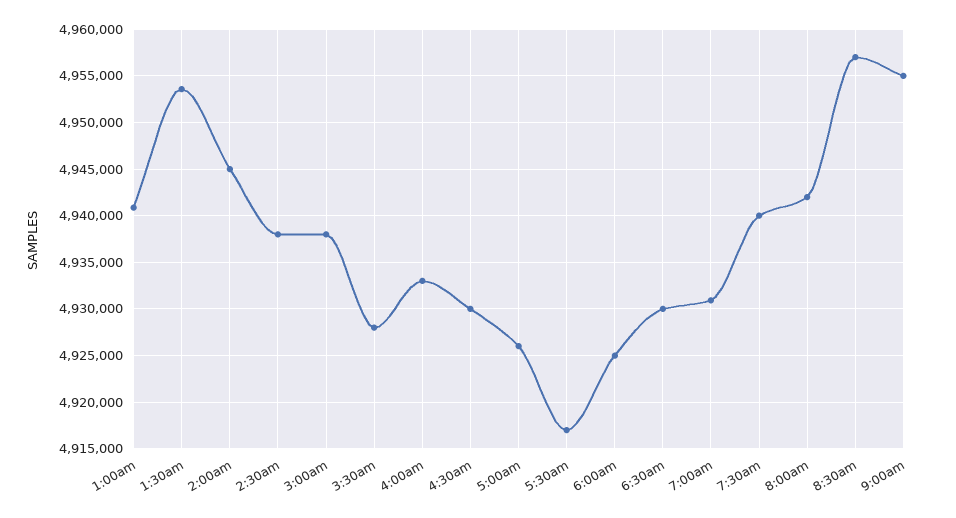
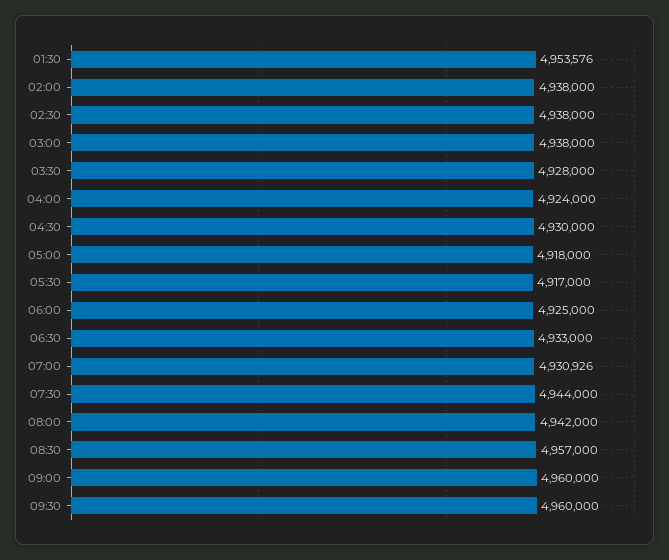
1:00am: 4941000 -> none
2:00am: 4945000 -> 4938000
4:00am: 4933000 -> 4924000
5:00am: 4926000 -> 4918000
6:30am: 4930000 -> 4933000
7:30am: 4940000 -> 4944000
9:00am: 4955000 -> 4960000
09:30: none -> 4960000

